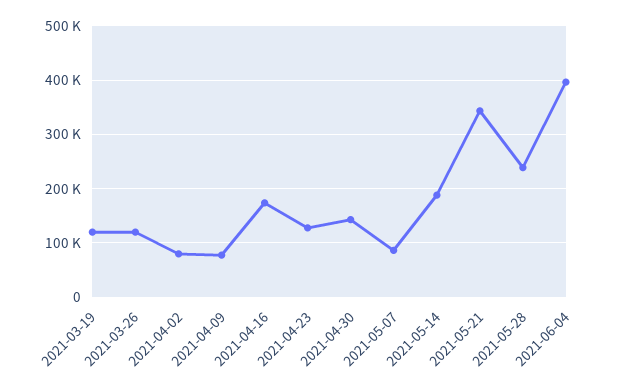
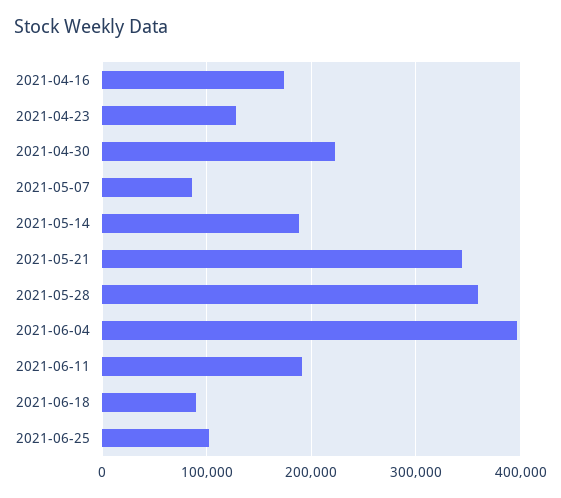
2021-03-19: 120000 -> none
2021-03-26: 120000 -> none
2021-04-02: 80000 -> none
2021-04-09: 80000 -> none
2021-04-30: 140000 -> 220000
2021-05-28: 240000 -> 360000
2021-06-11: none -> 190000
2021-06-18: none -> 90000
2021-06-25: none -> 100000

